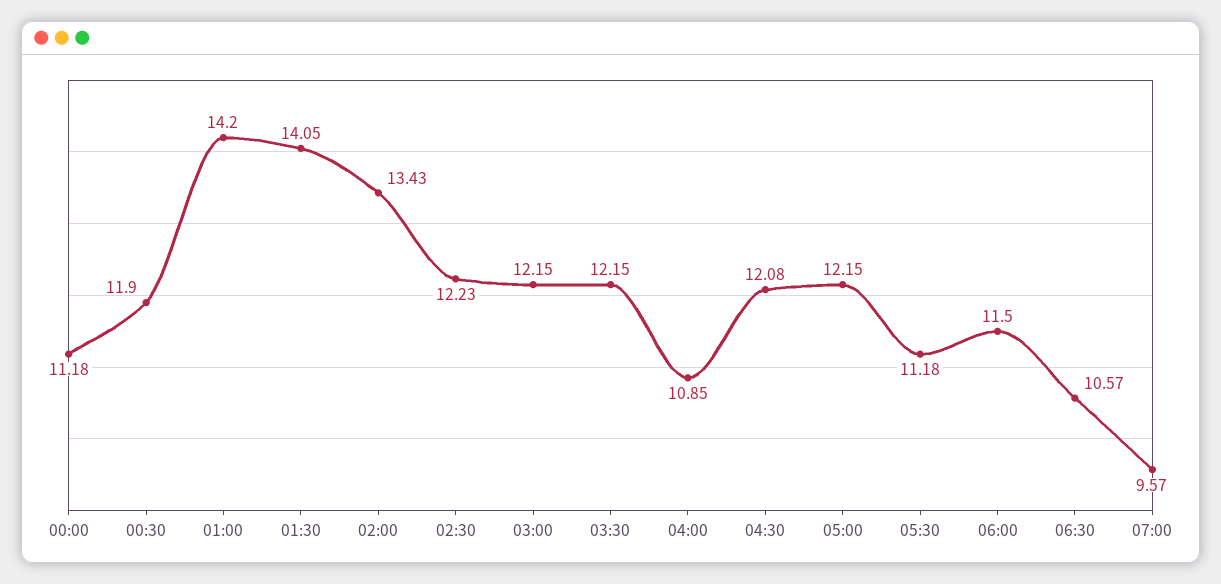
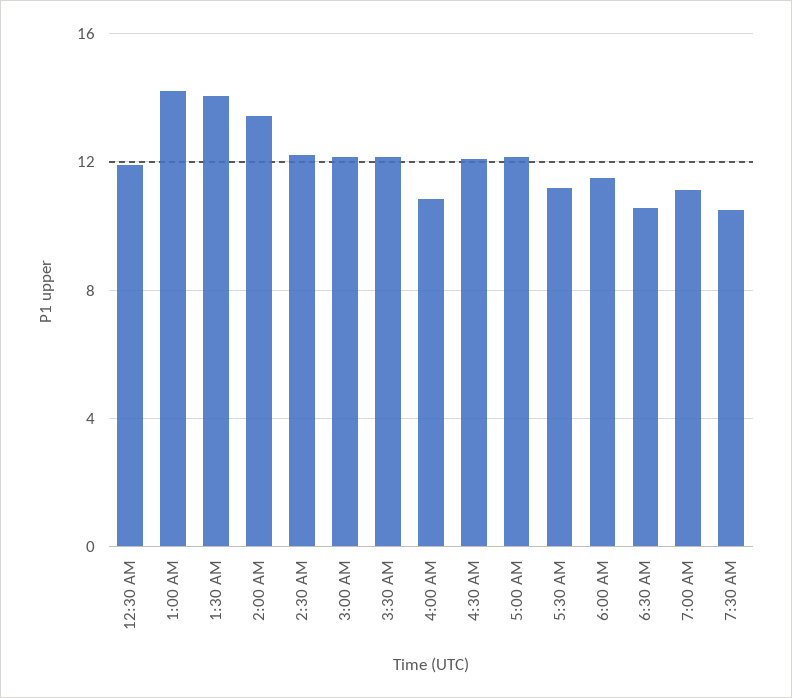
00:00: 11.18 -> none
07:00: 9.57 -> 11
7:30 AM: none -> 10.5

